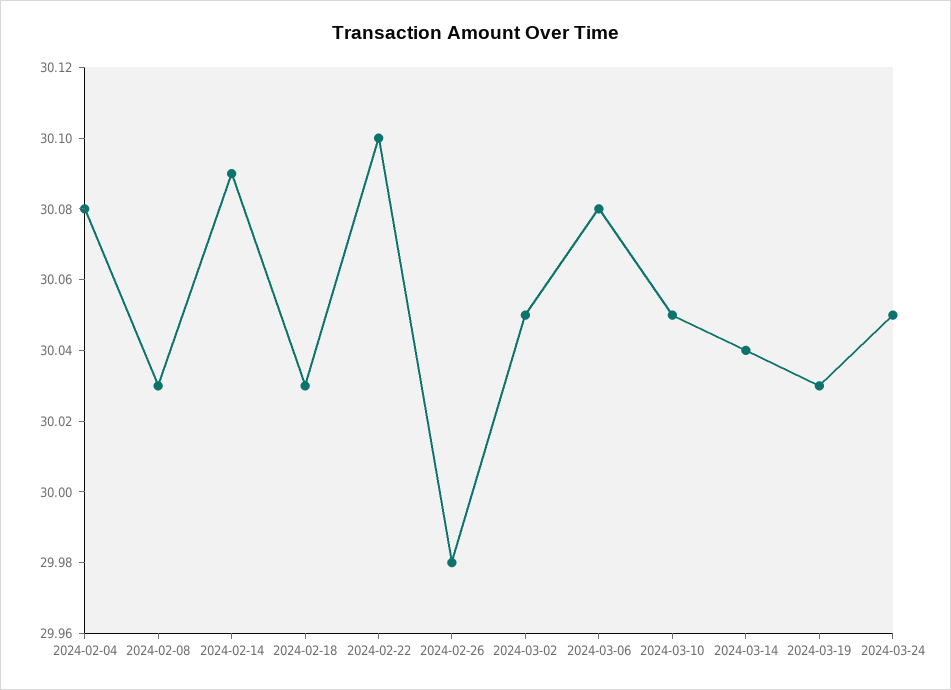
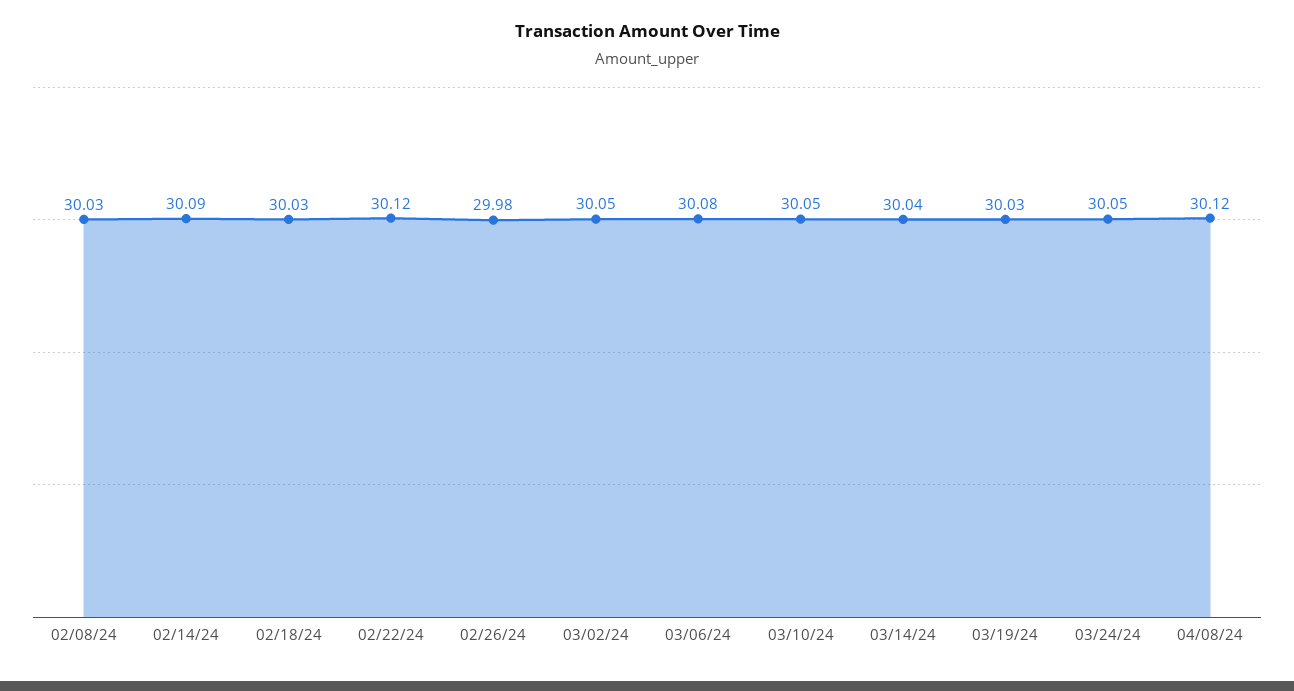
2024-02-04: 30.08 -> none
2024-02-22: 30.1 -> 30.12
04/08/24: none -> 30.12

